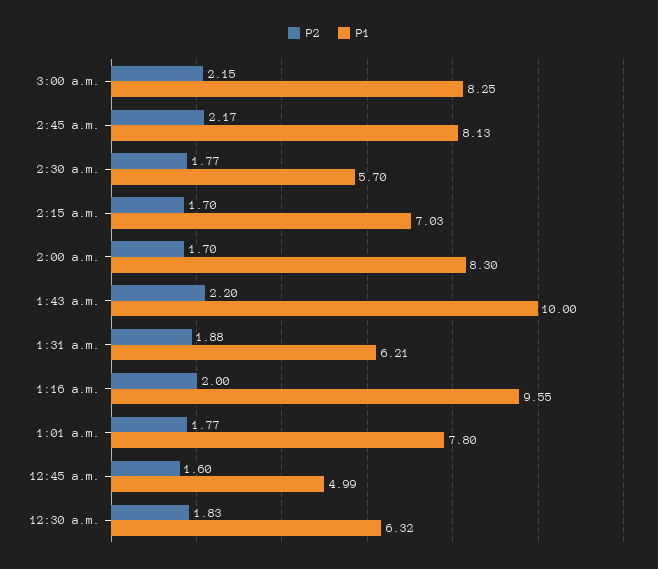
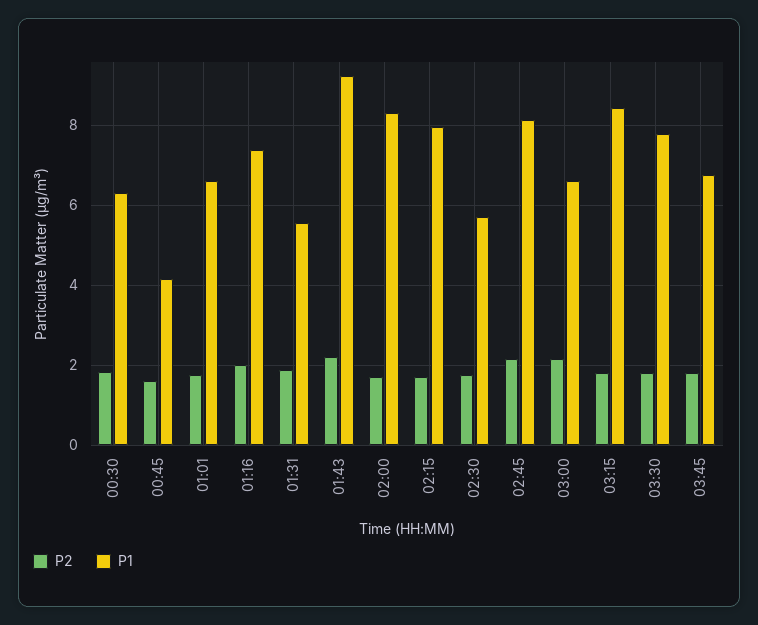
P1, 3:00 a.m.: 8.25 -> 6.6
P1, 2:15 a.m.: 7.03 -> 8
P1, 1:43 a.m.: 10 -> 9.2
P1, 1:31 a.m.: 6.21 -> 5.6
P1, 1:16 a.m.: 9.55 -> 7.4
P1, 1:01 a.m.: 7.8 -> 6.6
P1, 12:45 a.m.: 4.99 -> 4.2
P2, 03:15: none -> 1.8
P1, 03:15: none -> 8.4
P2, 03:30: none -> 1.8
P1, 03:30: none -> 7.8
P2, 03:45: none -> 1.8
P1, 03:45: none -> 6.8

